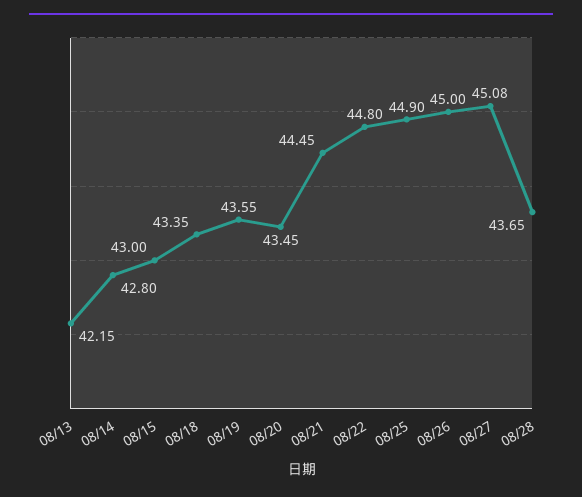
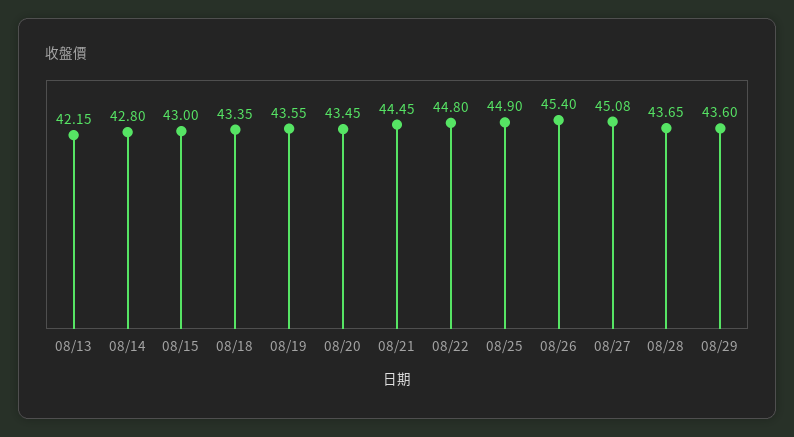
08/26: 45 -> 45.4
08/29: none -> 43.6

